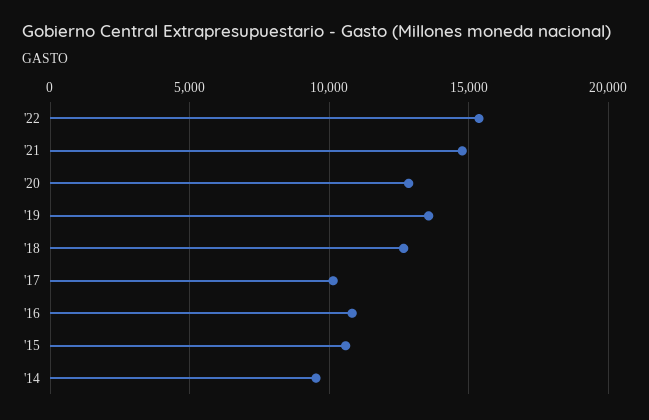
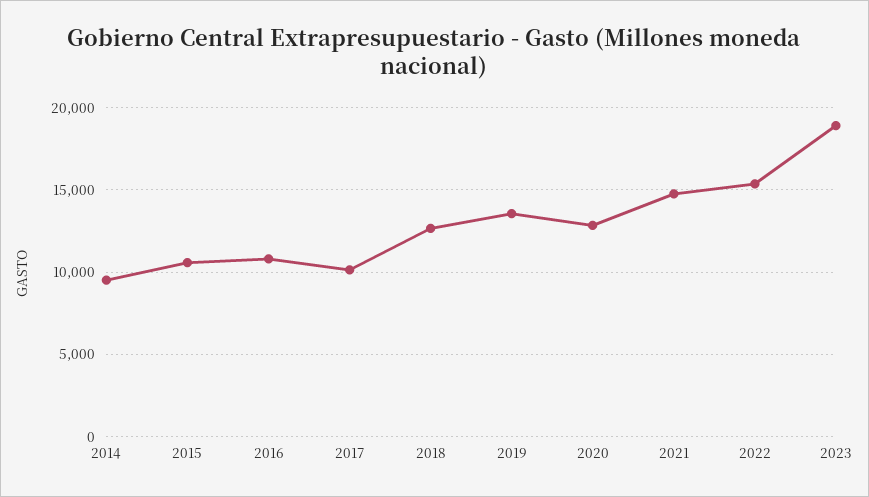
2023: none -> 19000

